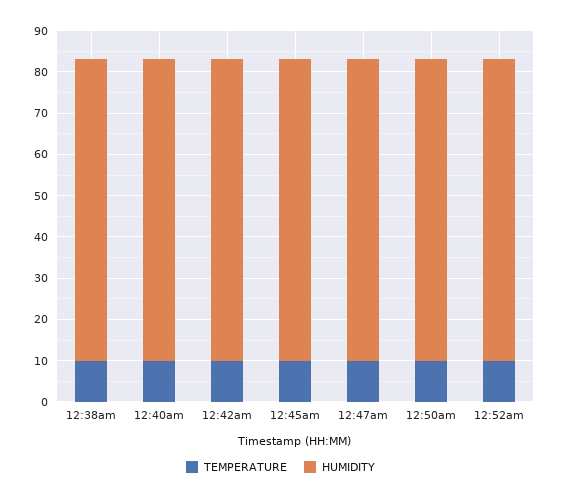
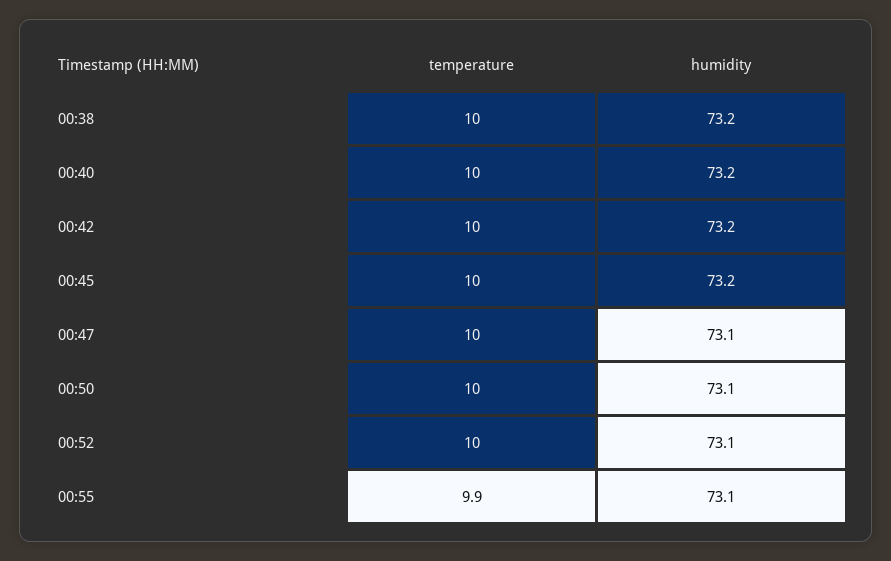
TEMPERATURE, 00:55: none -> 9.9
HUMIDITY, 00:55: none -> 73.1

